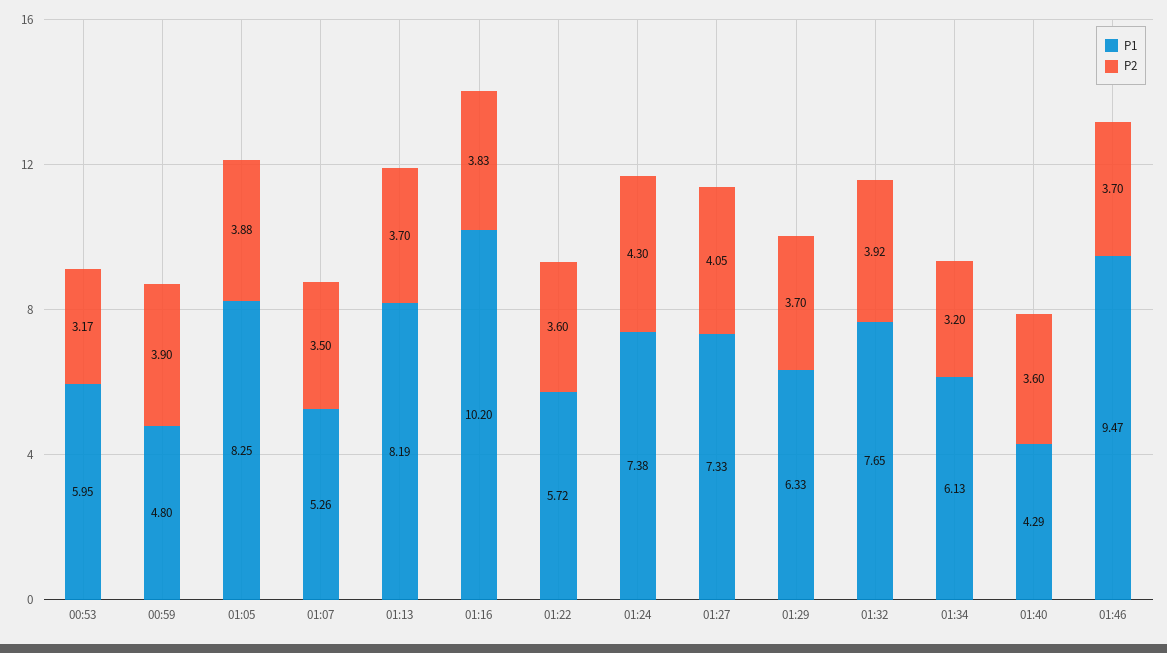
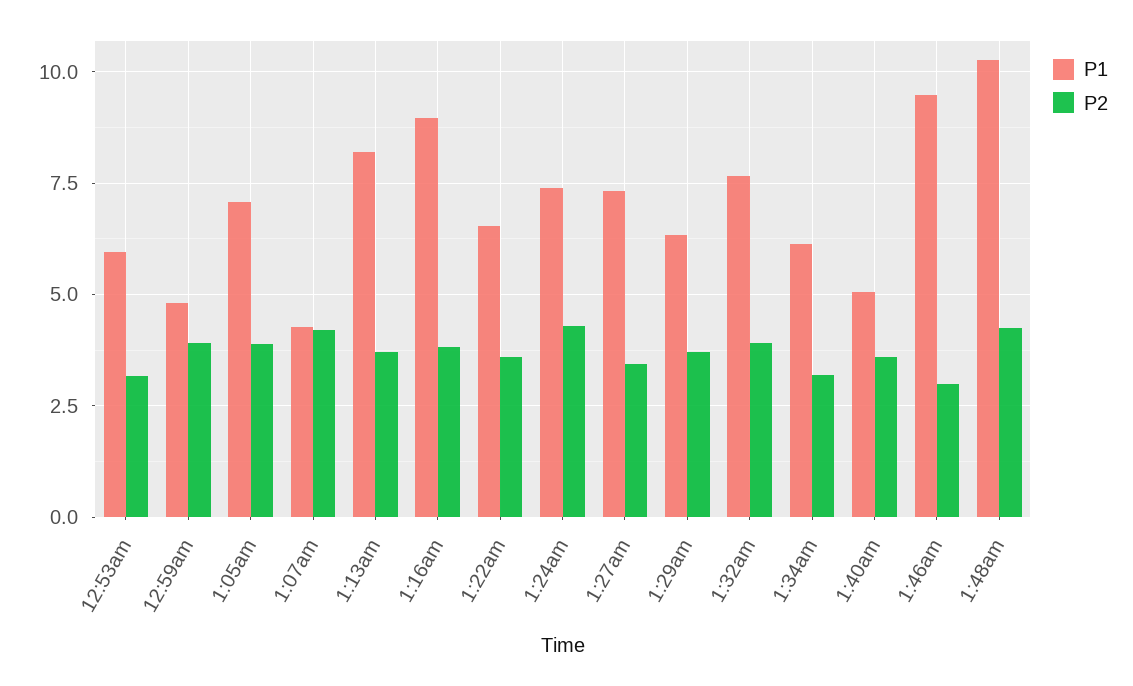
P1, 01:05: 8.25 -> 7
P1, 01:07: 5.26 -> 4.25
P2, 01:07: 3.5 -> 4.25
P1, 01:16: 10.2 -> 9
P1, 01:22: 5.72 -> 6.5
P2, 01:27: 4.05 -> 3.5
P1, 01:40: 4.29 -> 5
P2, 01:46: 3.7 -> 3
P1, 1:48am: none -> 10.25
P2, 1:48am: none -> 4.25

